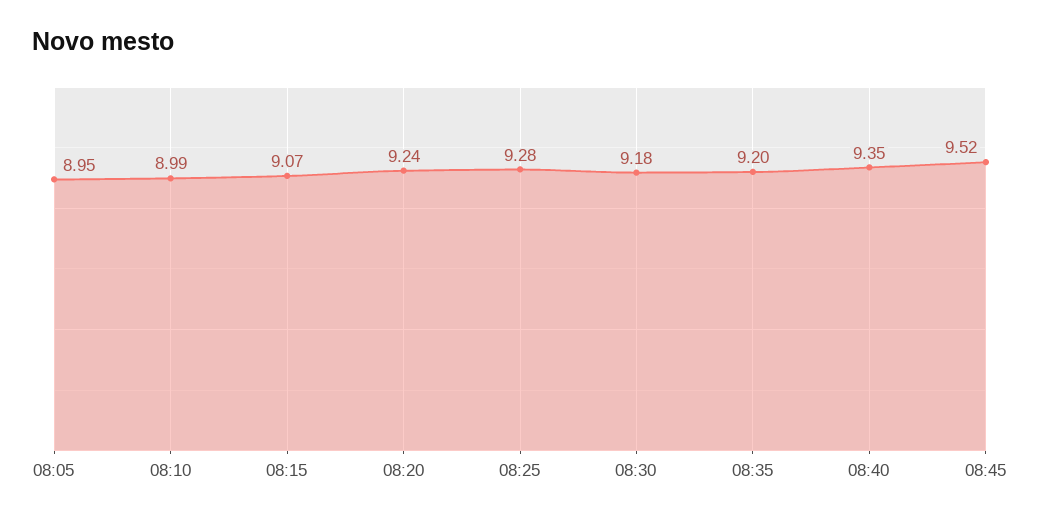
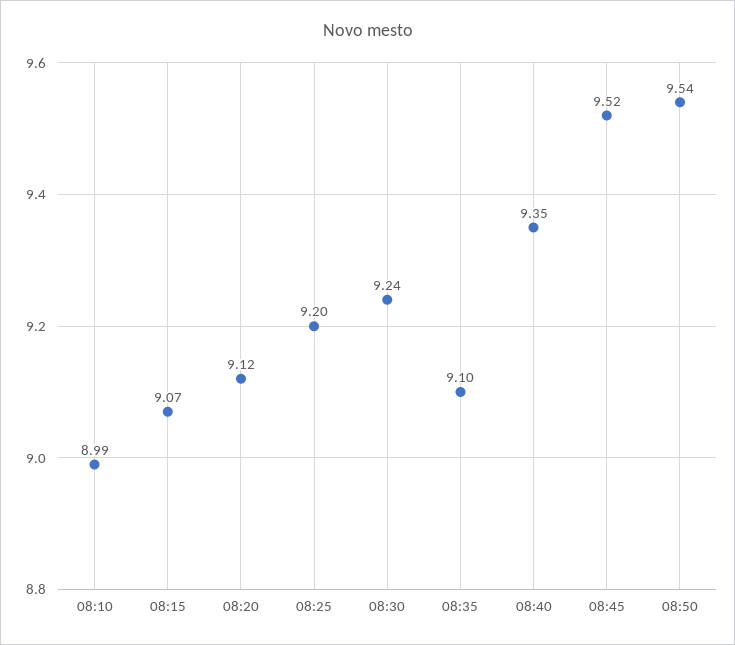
08:05: 8.95 -> none
08:20: 9.24 -> 9.12
08:25: 9.28 -> 9.2
08:30: 9.18 -> 9.24
08:35: 9.2 -> 9.1
08:50: none -> 9.54

